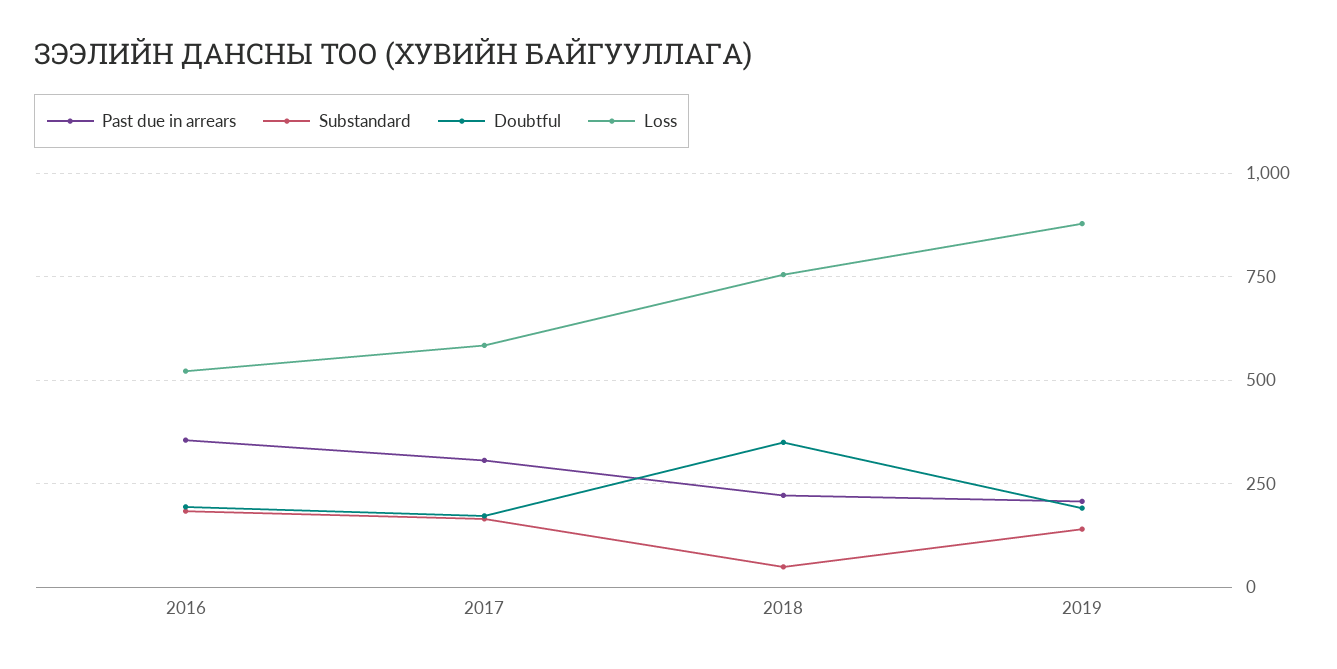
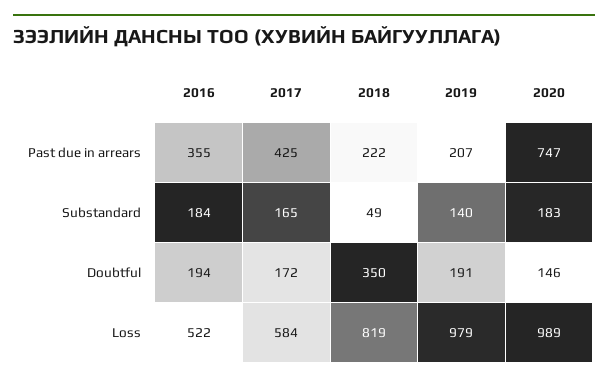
Past due in arrears, 2017: 300 -> 425
Loss, 2018: 750 -> 819
Loss, 2019: 875 -> 979
Past due in arrears, 2020: none -> 747
Substandard, 2020: none -> 183
Doubtful, 2020: none -> 146
Loss, 2020: none -> 989

